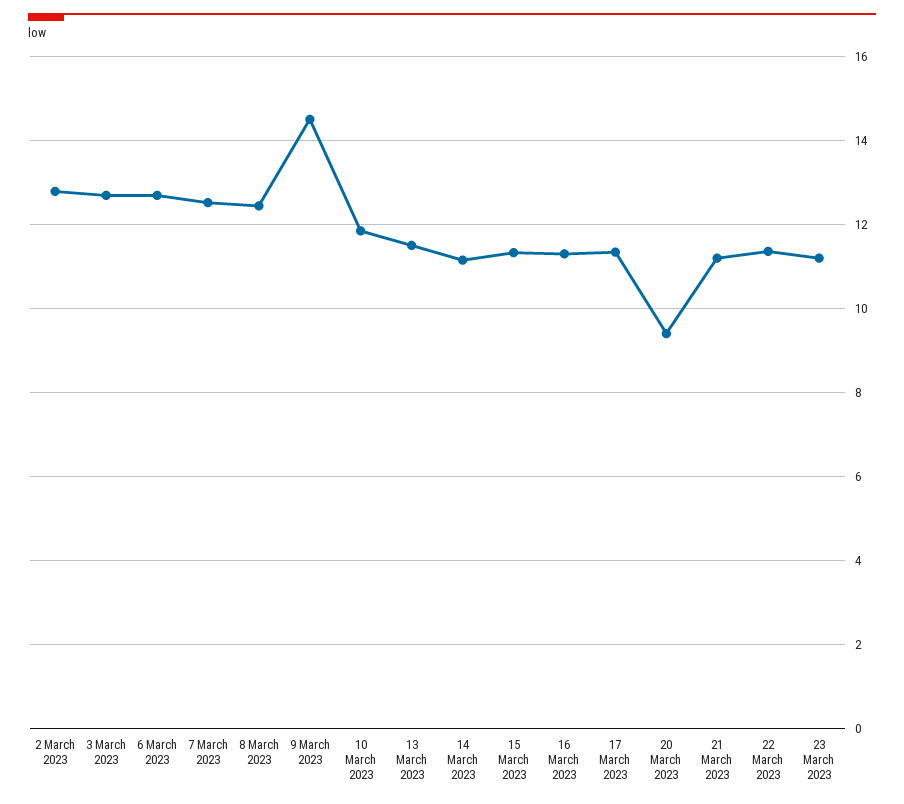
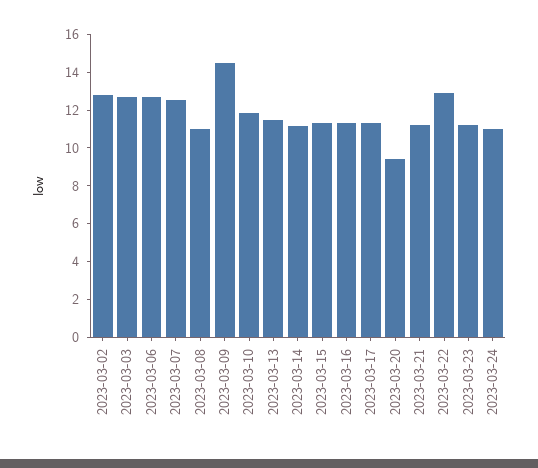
8 March 2023: 12.4 -> 11
22 March 2023: 11.4 -> 13
2023-03-24: none -> 11

